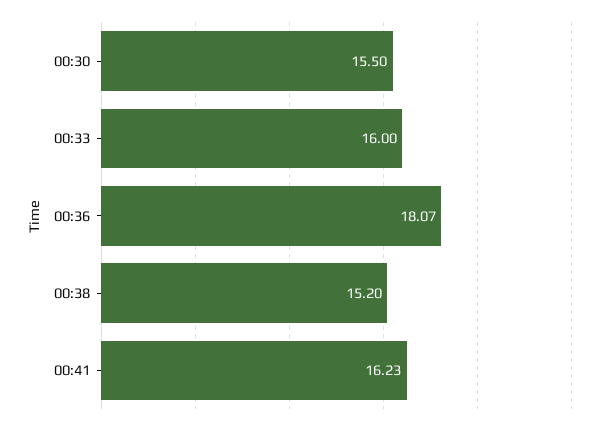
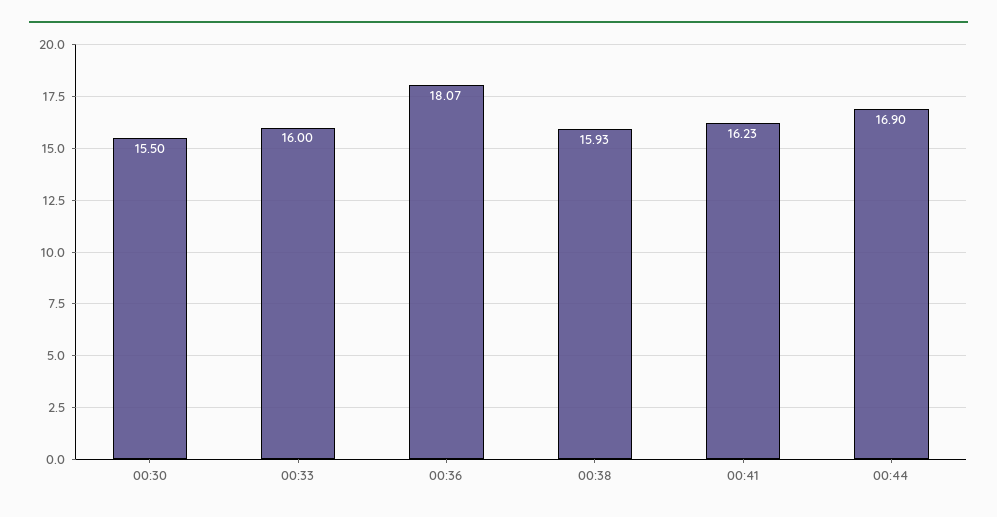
00:38: 15.2 -> 15.93
00:44: none -> 16.9

